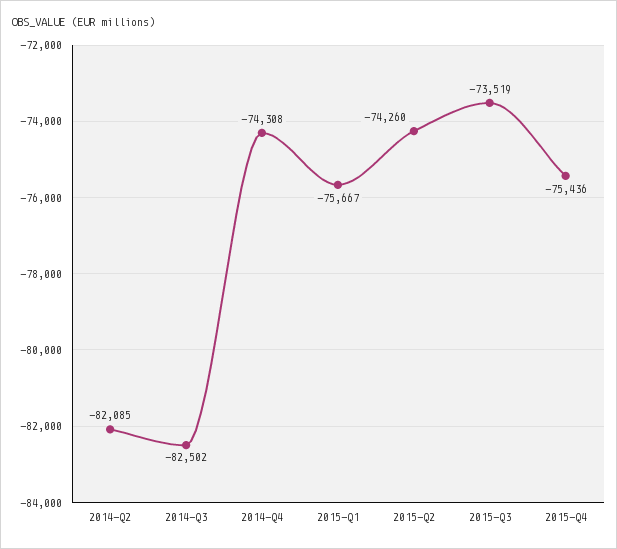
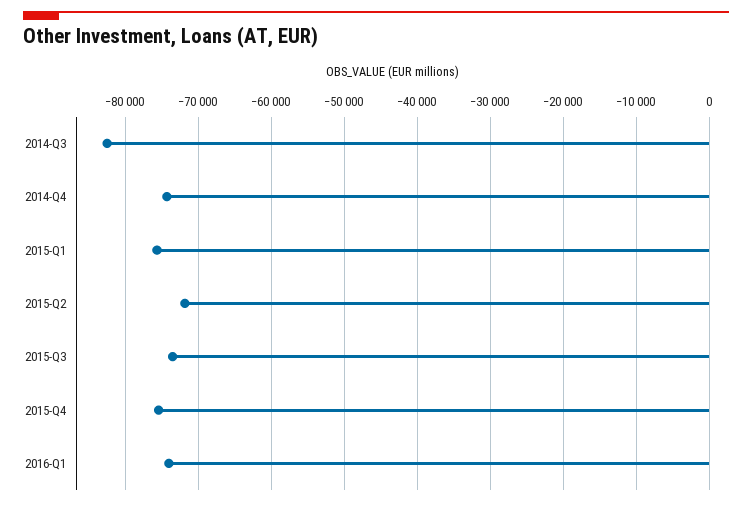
2014-Q2: -82085 -> none
2015-Q2: -74260 -> -72000
2016-Q1: none -> -74000

